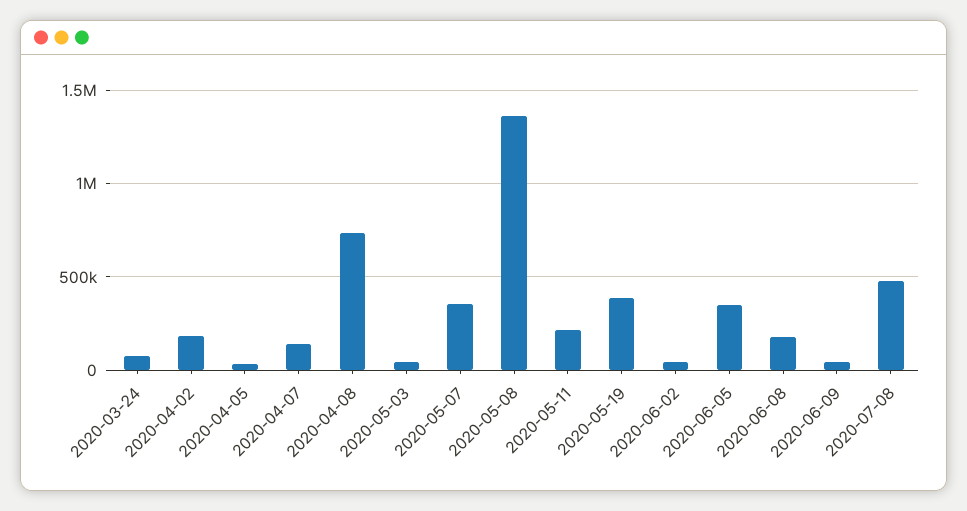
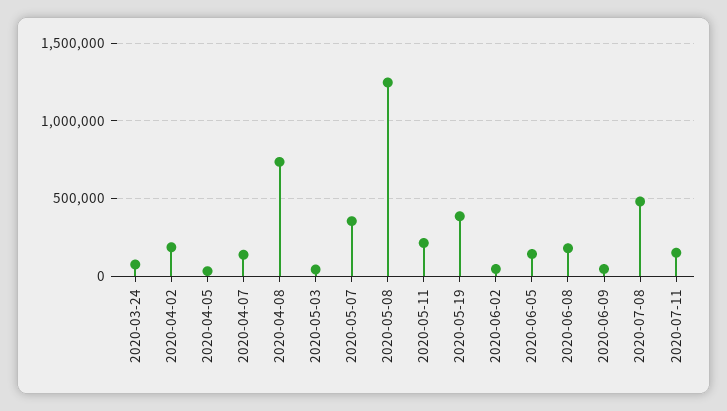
2020-05-08: 1350000 -> 1250000
2020-06-05: 350000 -> 150000
2020-07-11: none -> 150000

